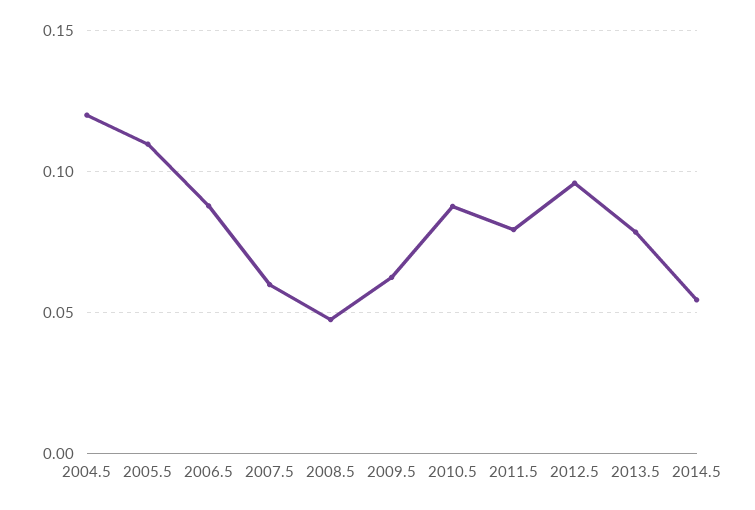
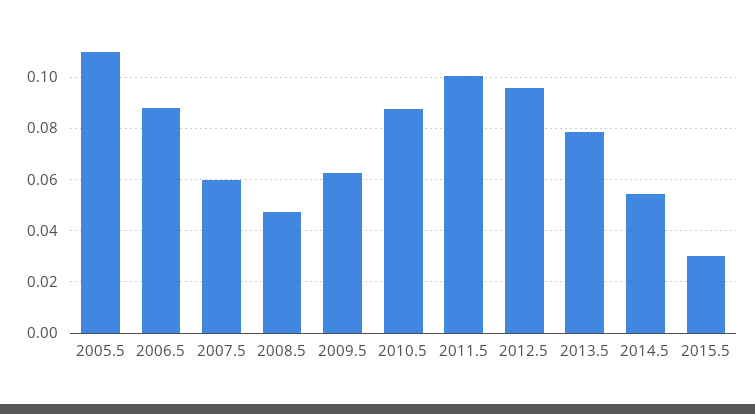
2004.5: 0.12 -> none
2011.5: 0.08 -> 0.1
2015.5: none -> 0.03

